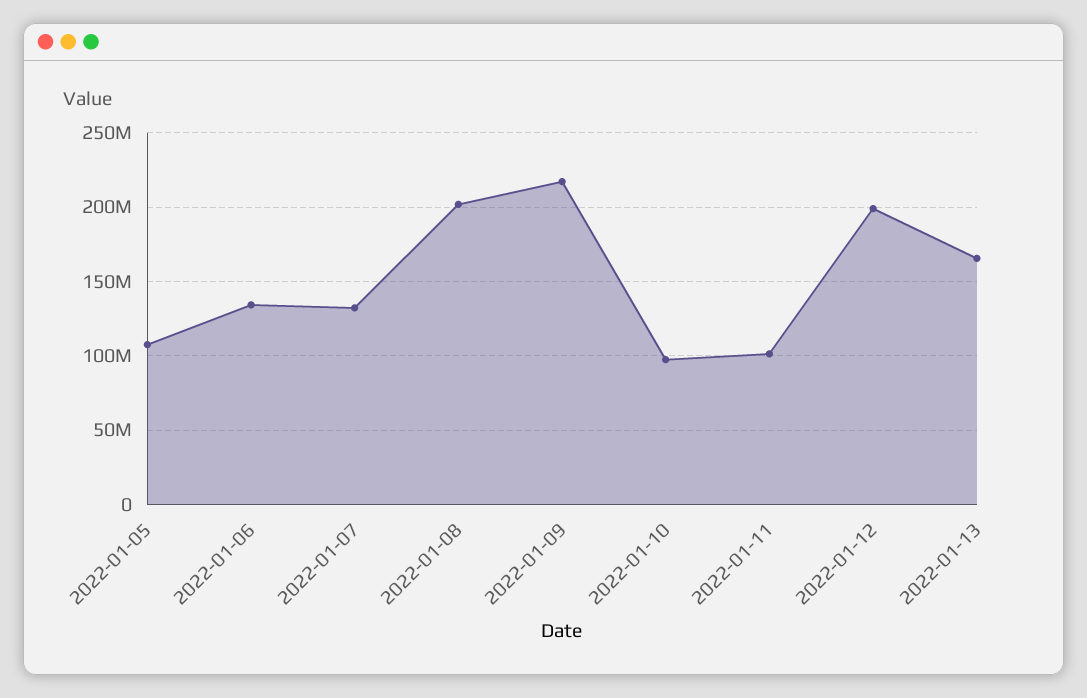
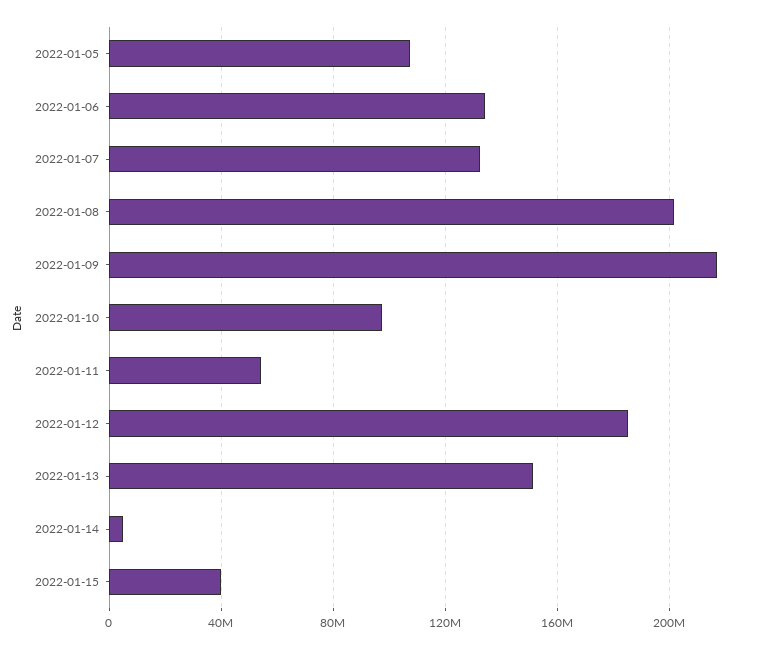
2022-01-11: 100000000 -> 55000000
2022-01-12: 200000000 -> 185000000
2022-01-13: 165000000 -> 150000000
2022-01-14: none -> 5000000
2022-01-15: none -> 40000000

